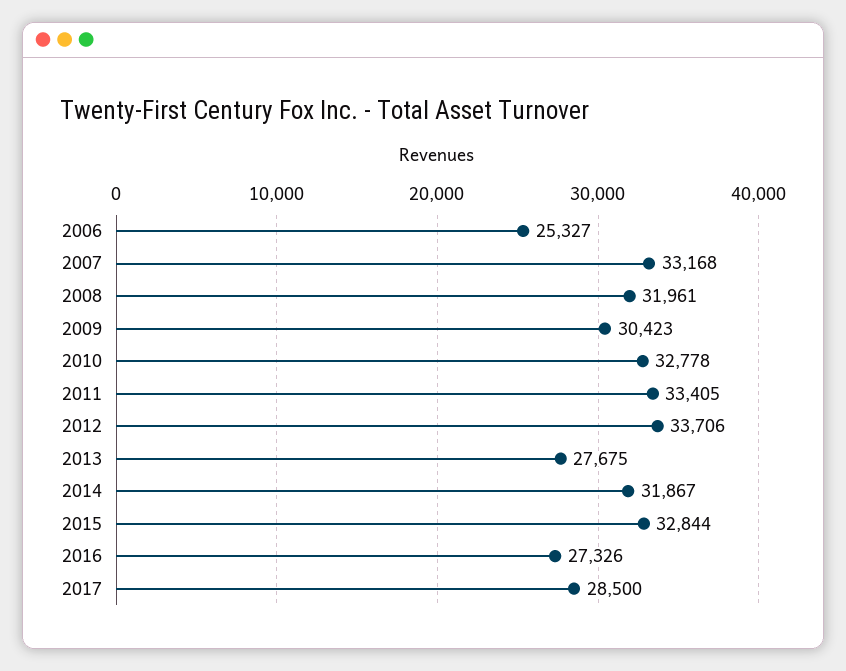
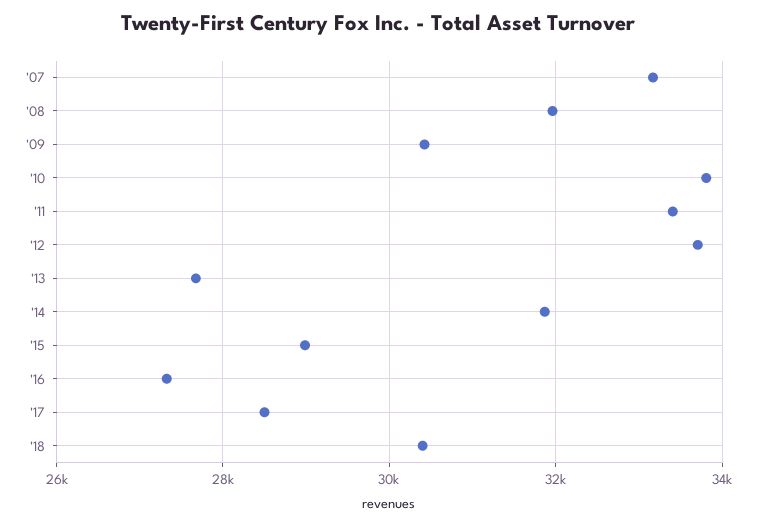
2006: 25327 -> none
2010: 32778 -> 33800
2015: 32844 -> 29000
'18: none -> 30400

